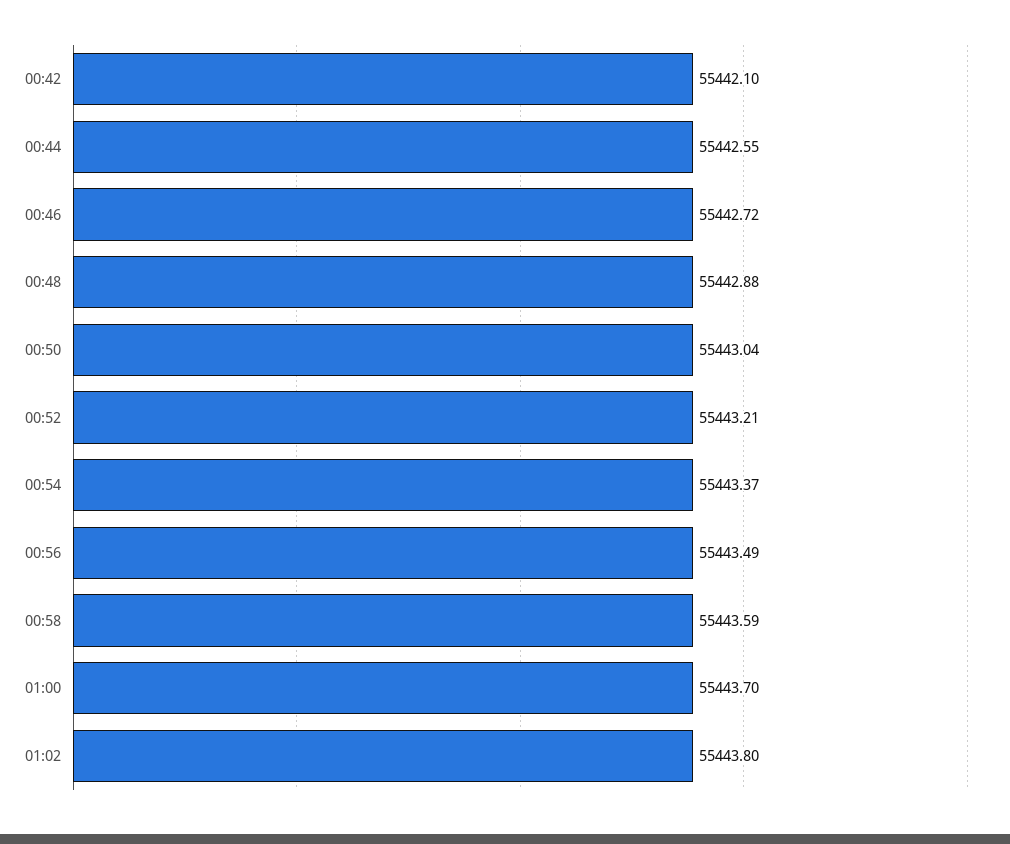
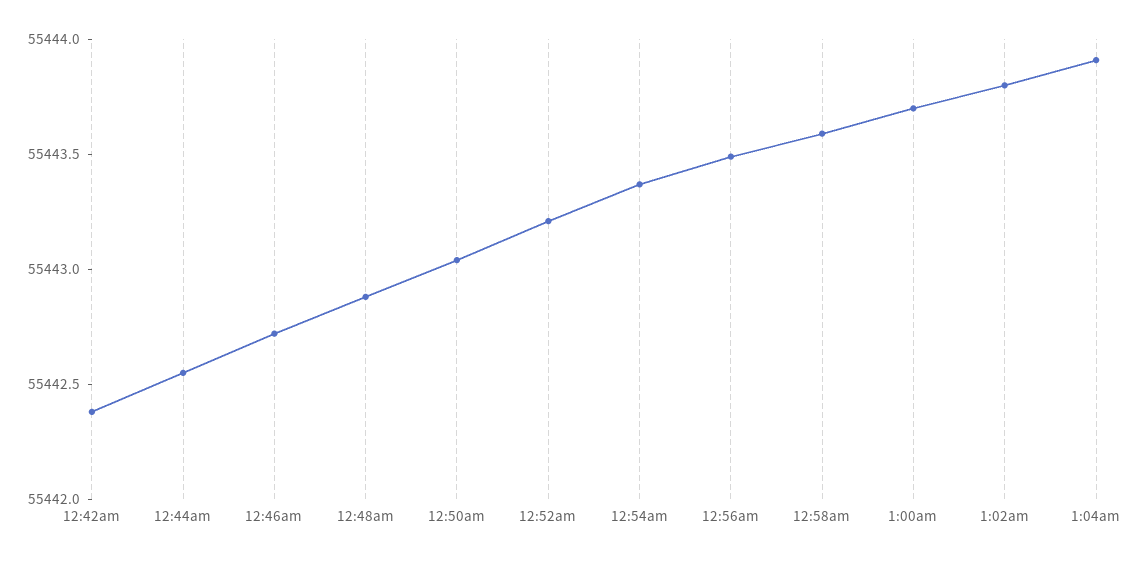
00:42: 55442.1 -> 55442.4
1:04am: none -> 55443.9

